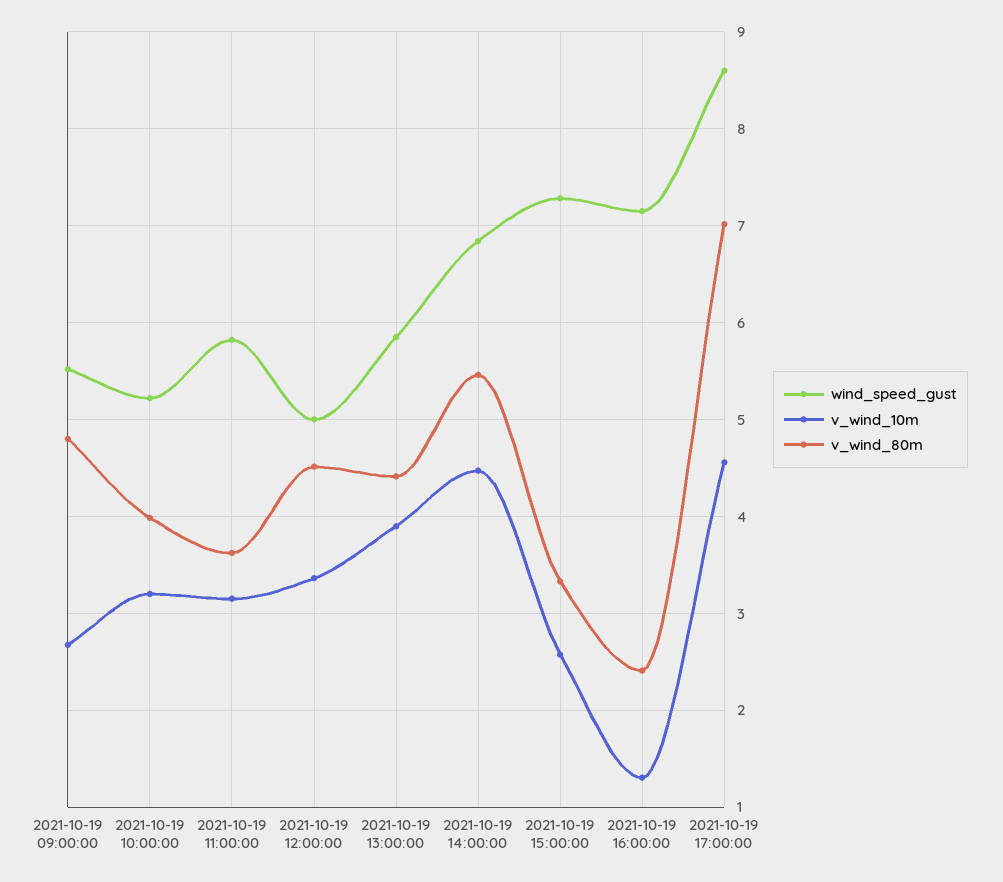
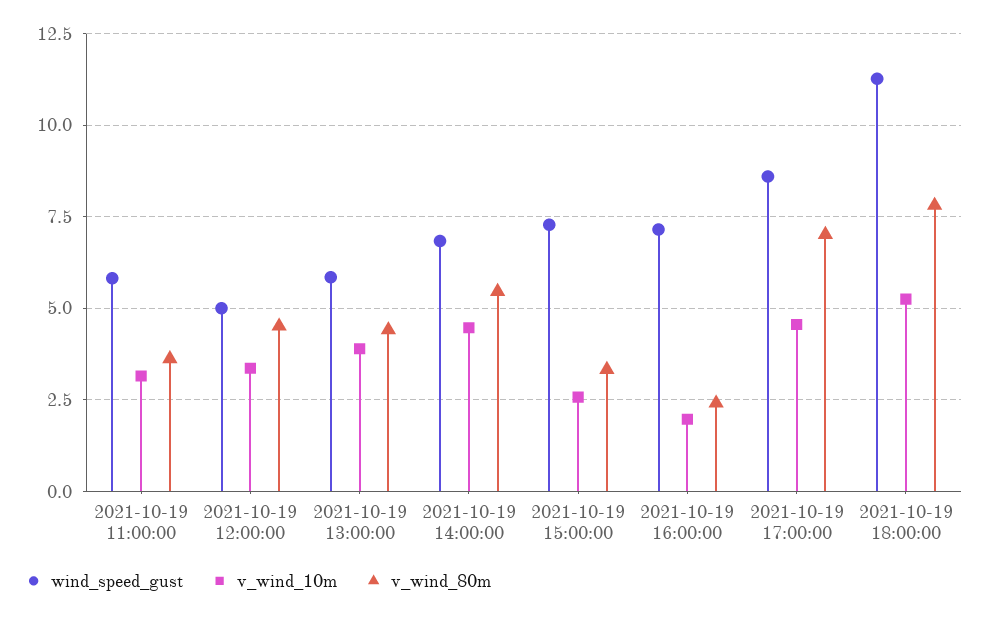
wind_speed_gust, 2021-10-19 09:00:00: 5.5 -> none
v_wind_10m, 2021-10-19 09:00:00: 2.7 -> none
v_wind_80m, 2021-10-19 09:00:00: 4.8 -> none
wind_speed_gust, 2021-10-19 10:00:00: 5.2 -> none
v_wind_10m, 2021-10-19 10:00:00: 3.2 -> none
v_wind_80m, 2021-10-19 10:00:00: 4 -> none
v_wind_10m, 2021-10-19 16:00:00: 1.3 -> 2
wind_speed_gust, 2021-10-19 18:00:00: none -> 11.25
v_wind_10m, 2021-10-19 18:00:00: none -> 5.25
v_wind_80m, 2021-10-19 18:00:00: none -> 7.75

